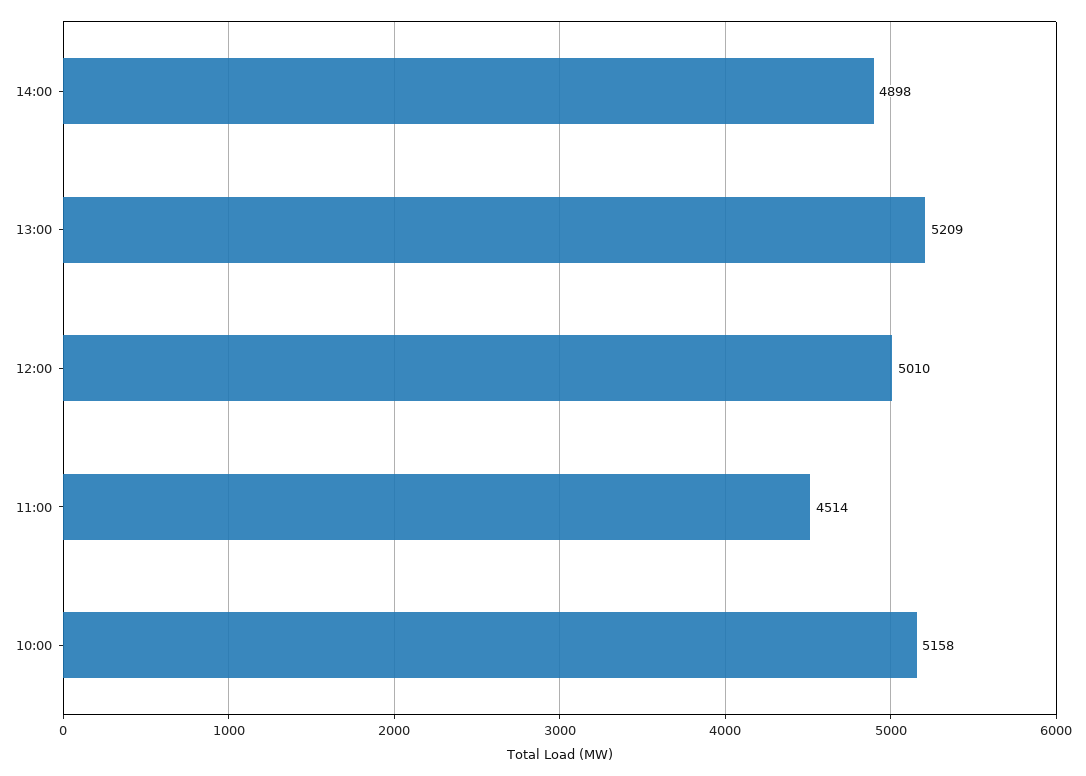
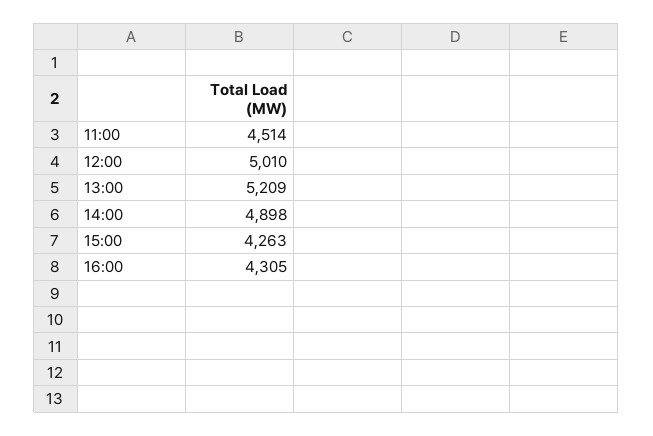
10:00: 5158 -> none
15:00: none -> 4263
16:00: none -> 4305

